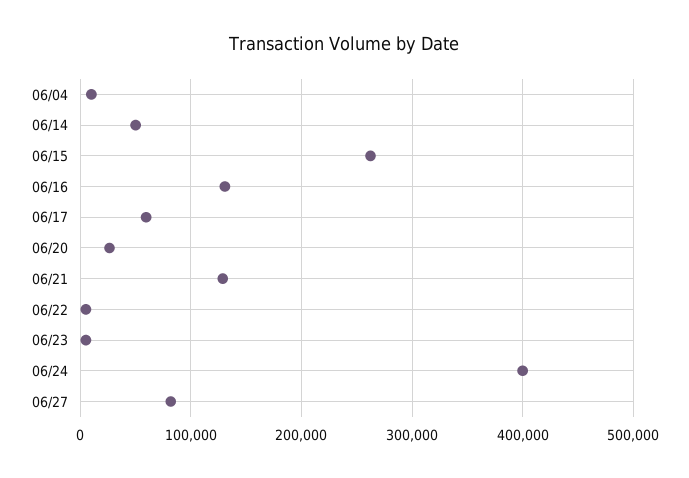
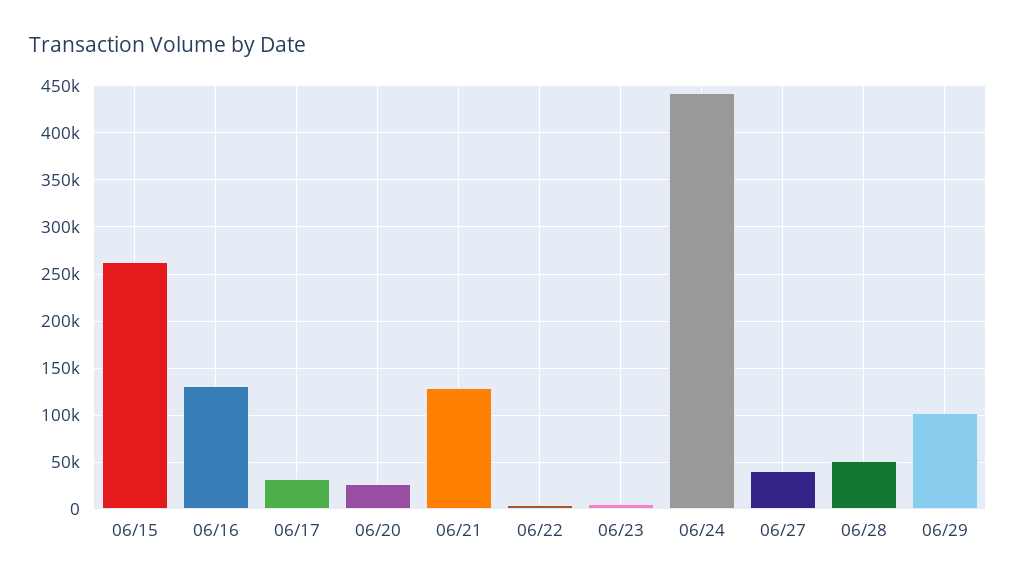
06/04: 10000 -> none
06/14: 50000 -> none
06/17: 60000 -> 30000
06/24: 400000 -> 440000
06/27: 80000 -> 40000
06/28: none -> 50000
06/29: none -> 100000

